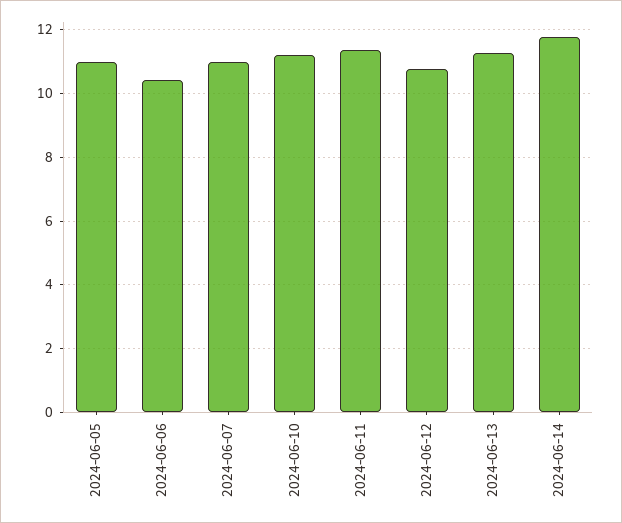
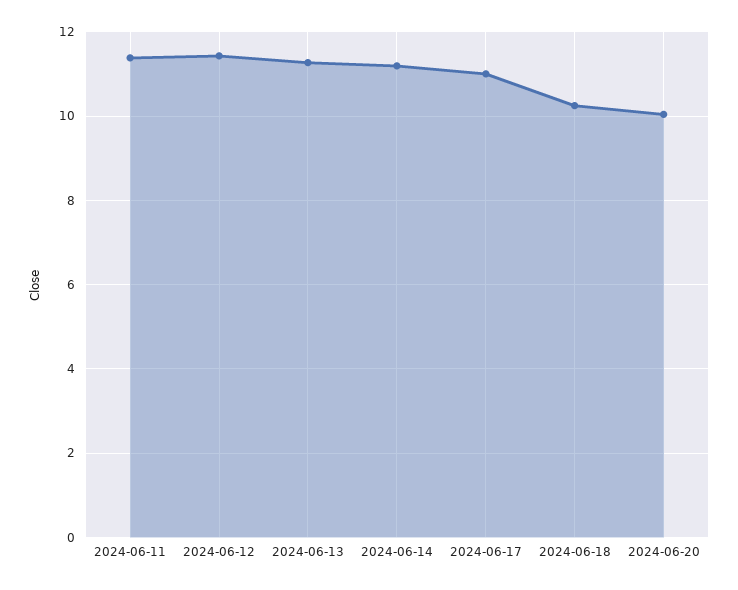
2024-06-05: 11 -> none
2024-06-06: 10.4 -> none
2024-06-07: 11 -> none
2024-06-10: 11.2 -> none
2024-06-12: 10.8 -> 11.4
2024-06-14: 11.8 -> 11.2
2024-06-17: none -> 11
2024-06-18: none -> 10.2
2024-06-20: none -> 10

